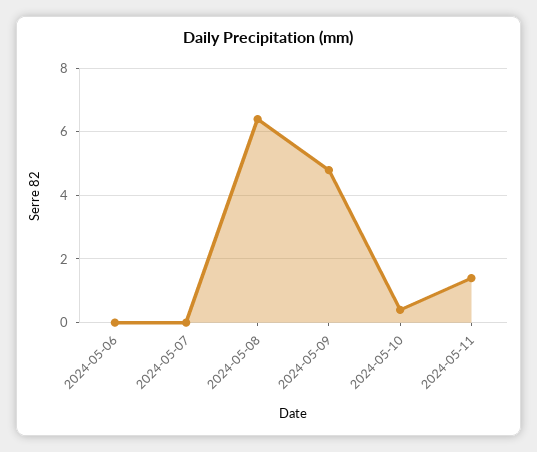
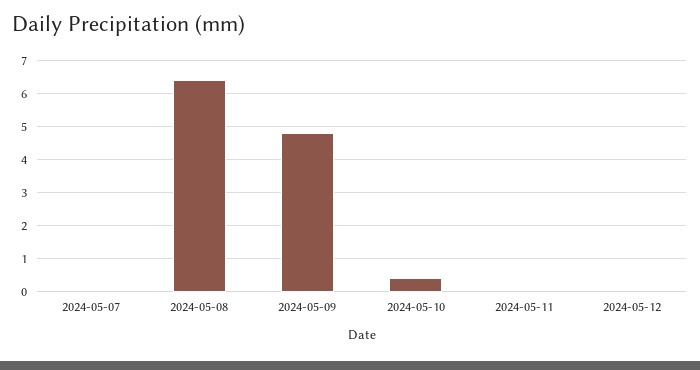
2024-05-06: 0 -> none
2024-05-11: 1.5 -> 0
2024-05-12: none -> 0

